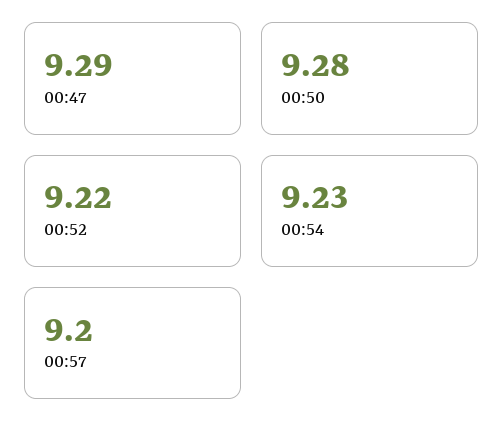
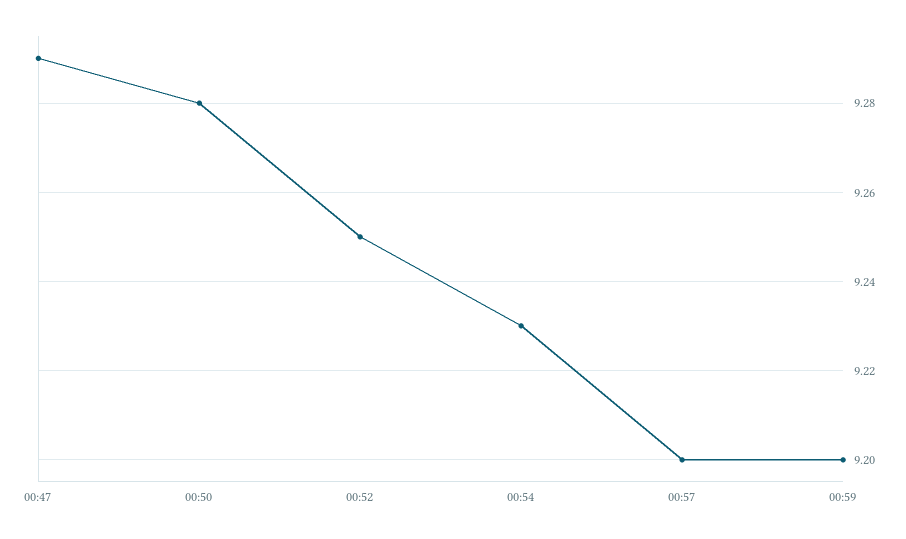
00:52: 9.22 -> 9.25
00:59: none -> 9.2

